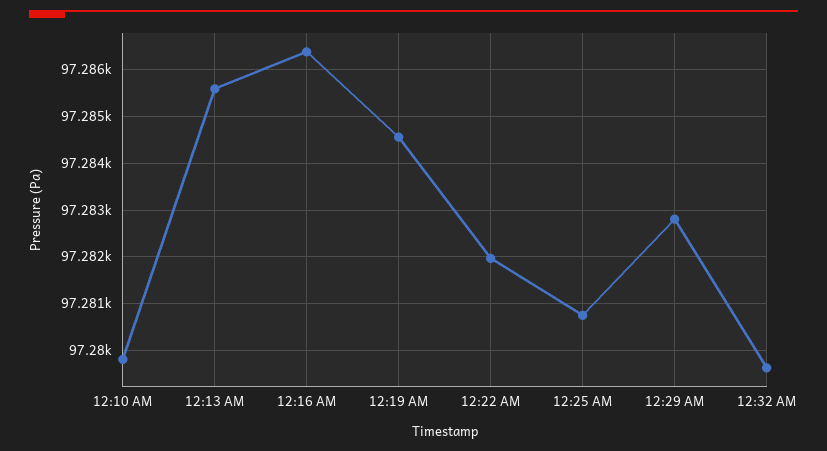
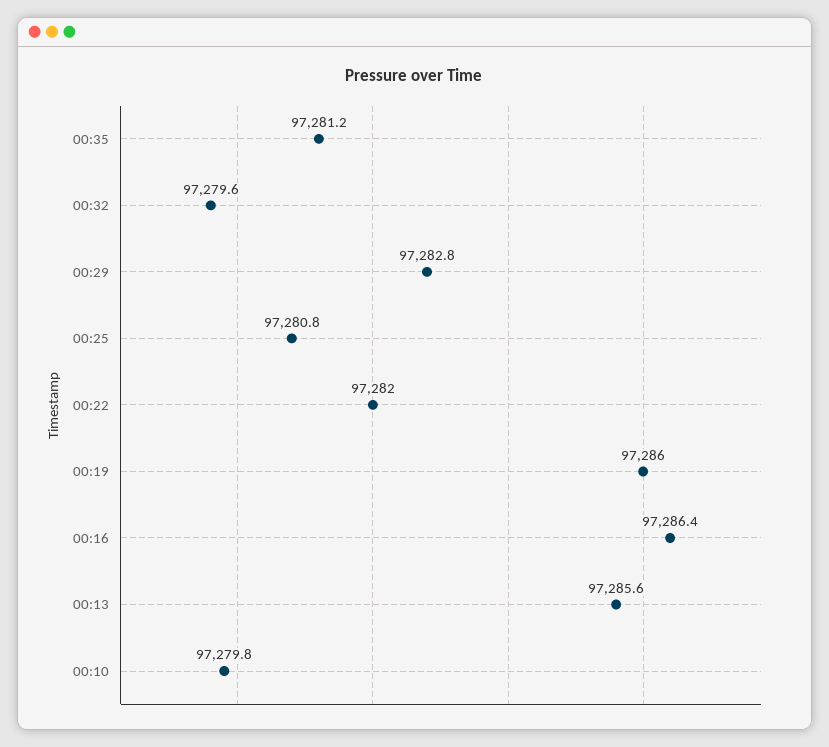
12:19 AM: 97284.6 -> 97286
00:35: none -> 97281.2

